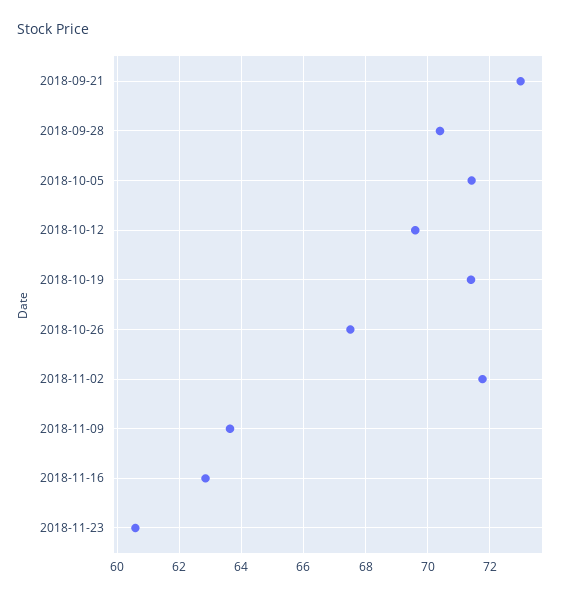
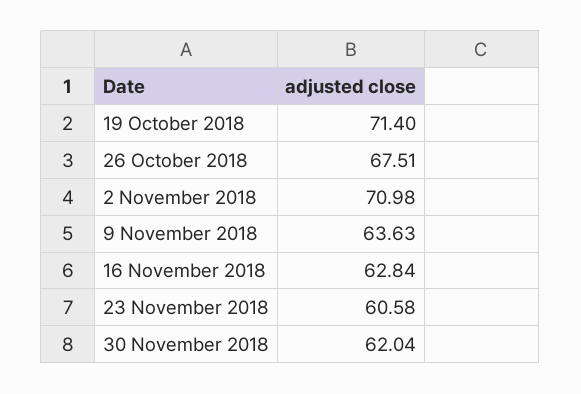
2018-09-21: 73 -> none
2018-09-28: 70.4 -> none
2018-10-05: 71.4 -> none
2018-10-12: 69.6 -> none
2018-11-02: 71.8 -> 70.98
30 November 2018: none -> 62.04

